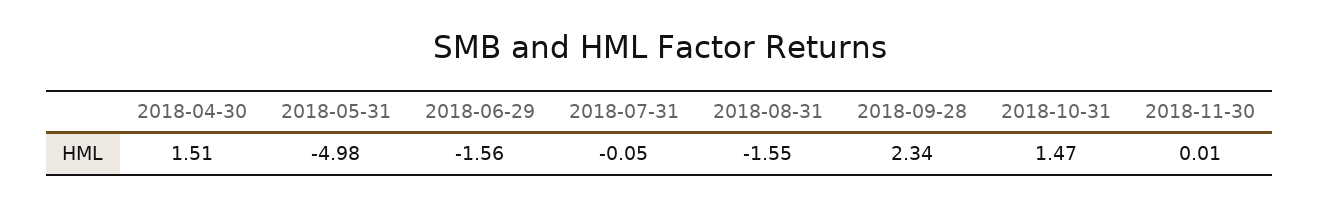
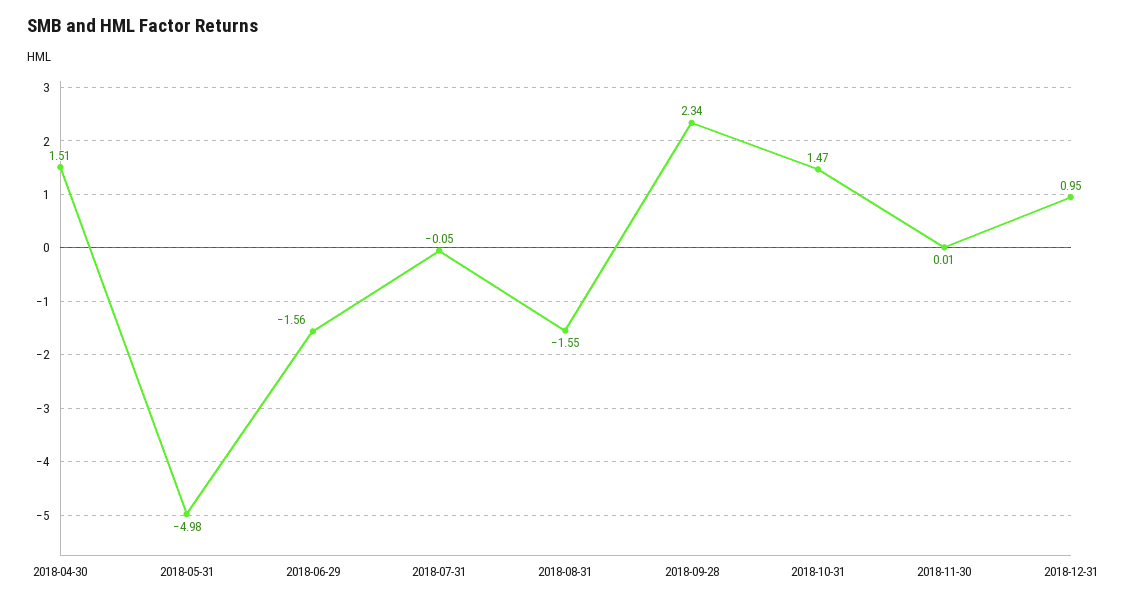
2018-12-31: none -> 0.95

